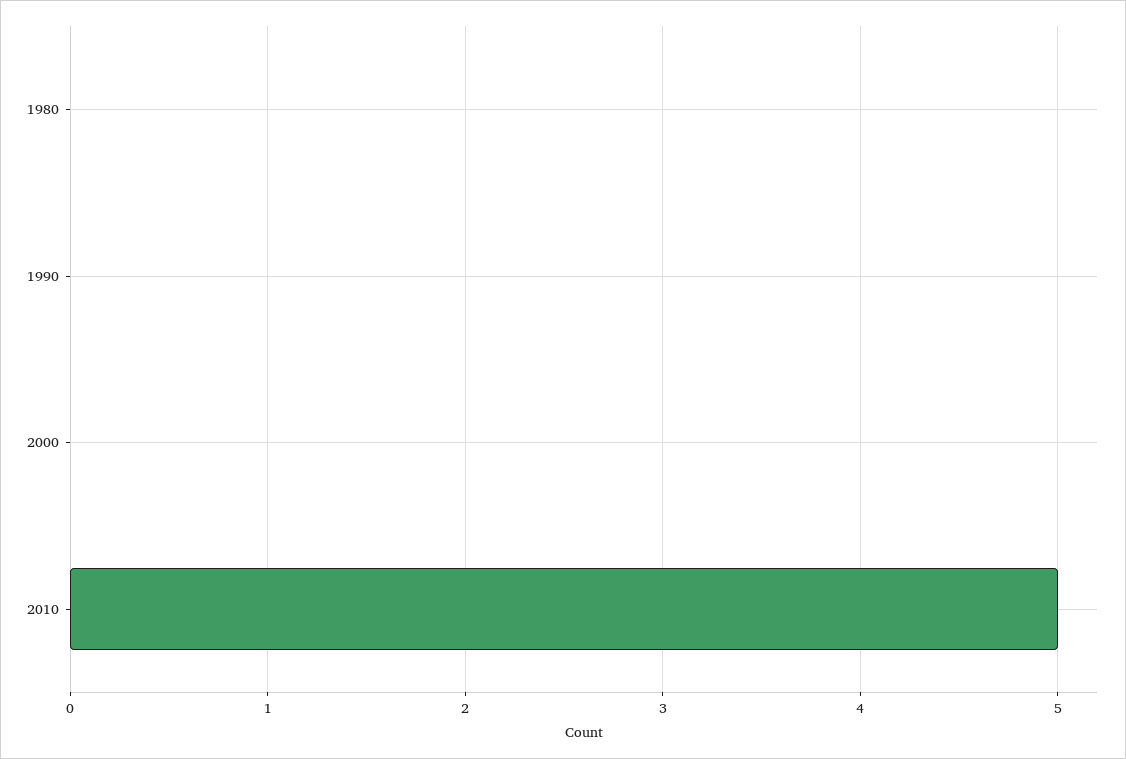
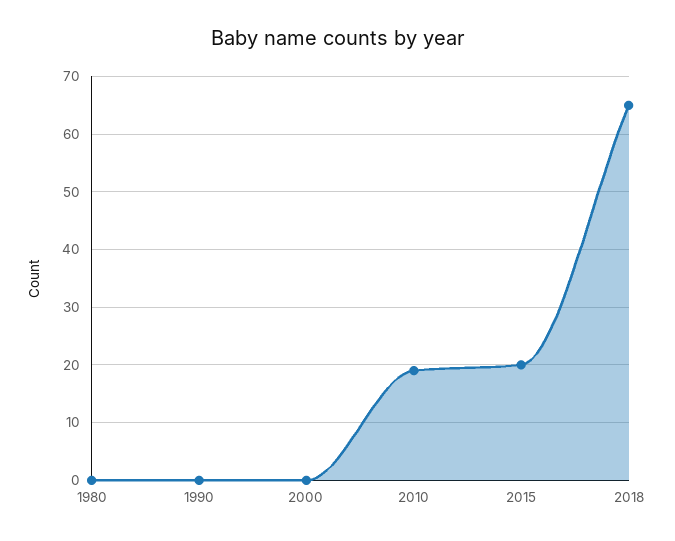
2010: 5 -> 20
2015: none -> 20
2018: none -> 65

